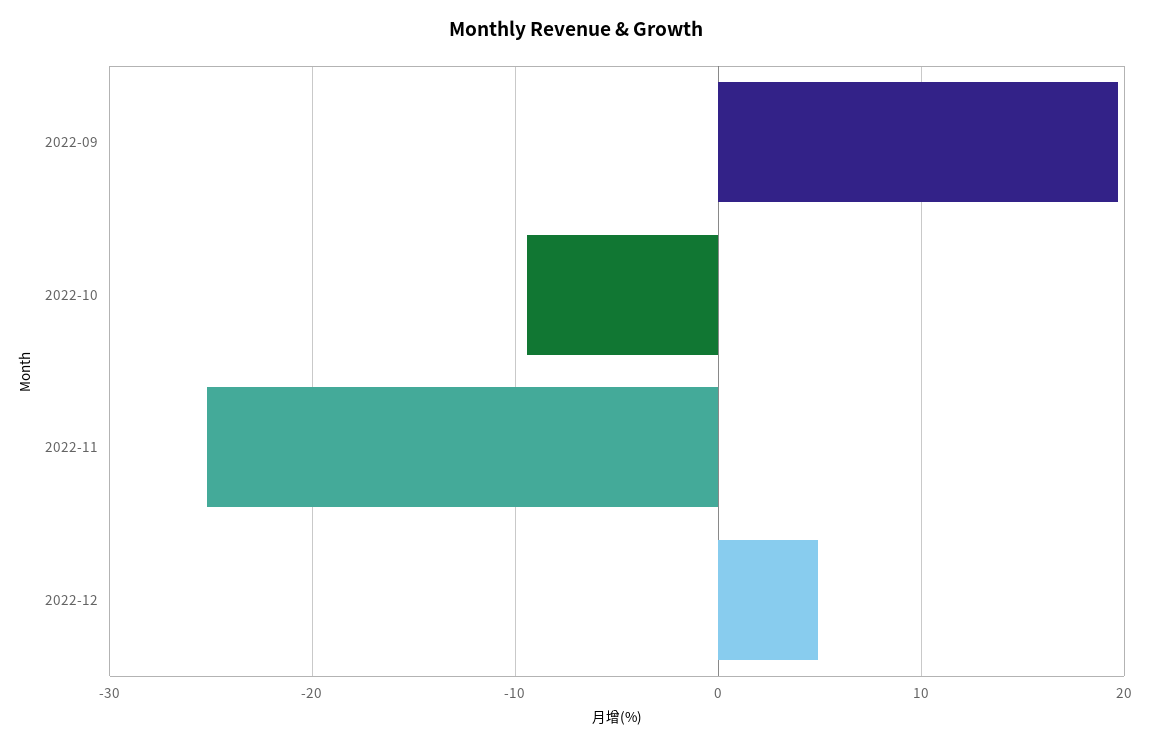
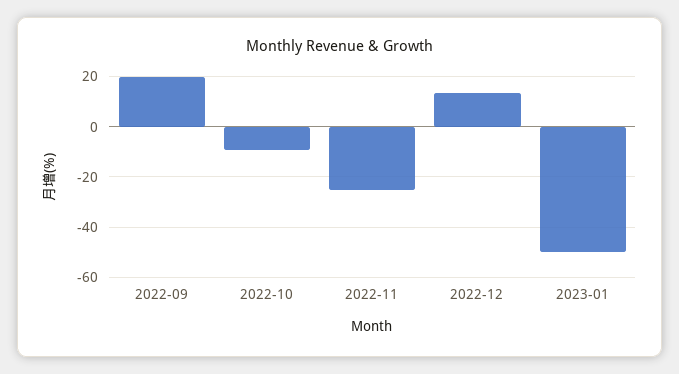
2022-12: 5 -> 12.5
2023-01: none -> -50

